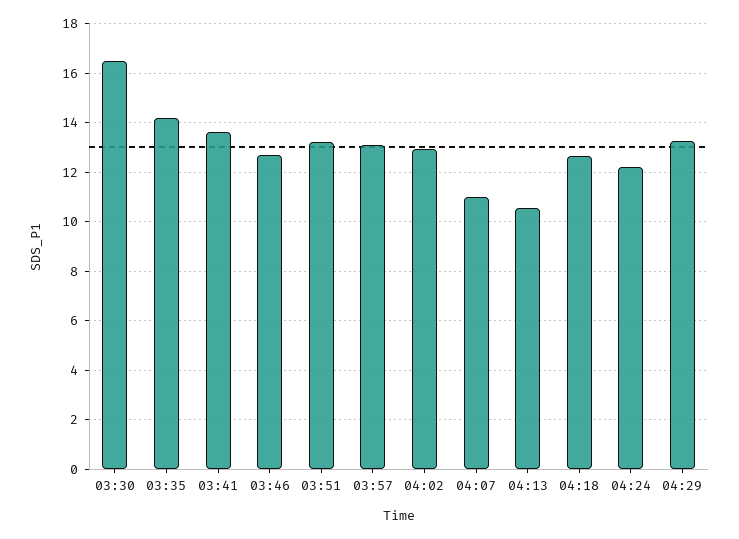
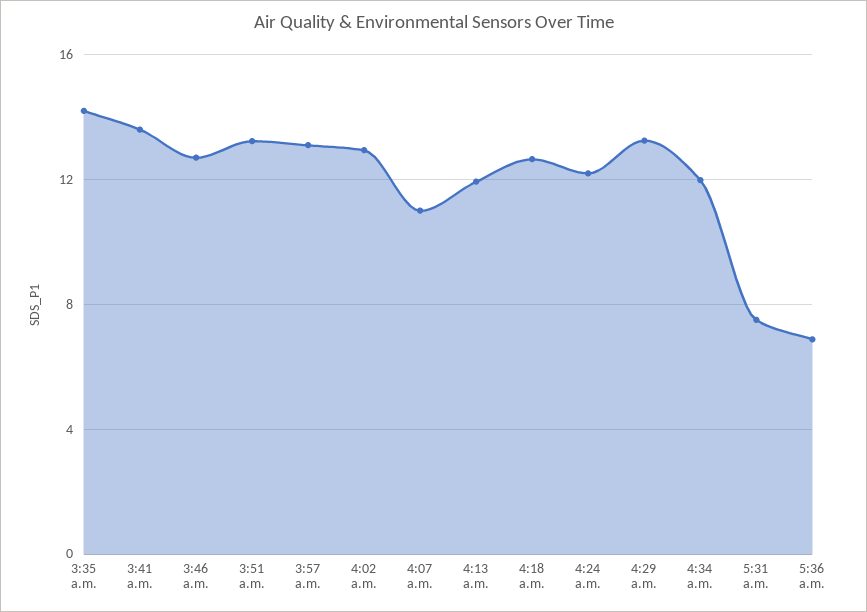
03:30: 16.5 -> none
04:13: 10.5 -> 12
4:34 a.m.: none -> 12
5:31 a.m.: none -> 7.5
5:36 a.m.: none -> 7

